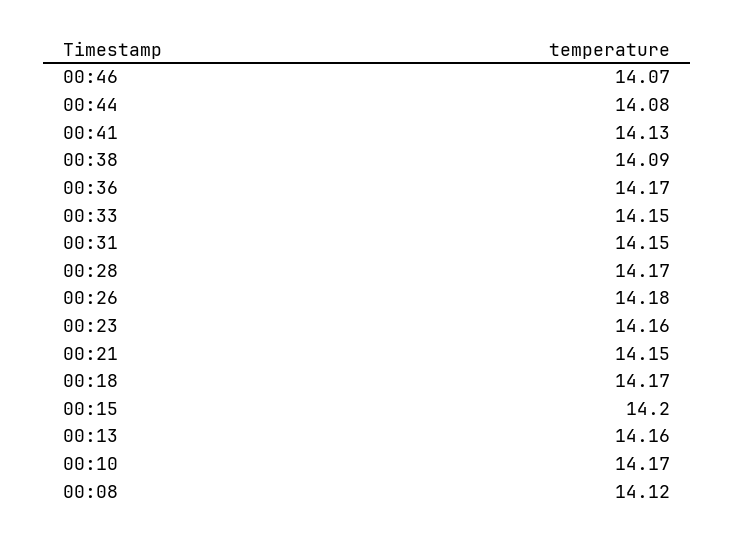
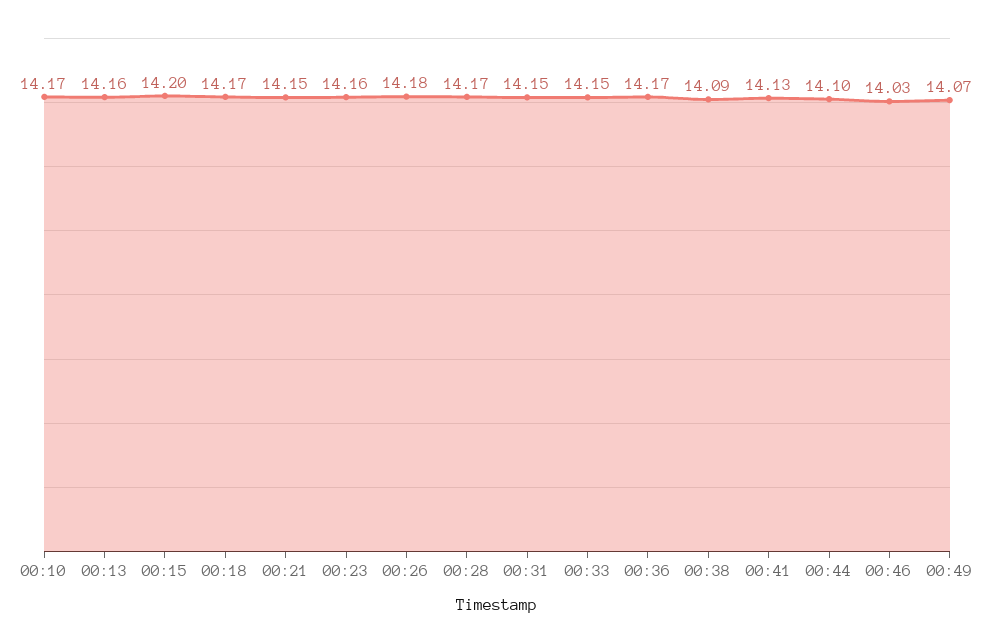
00:46: 14.07 -> 14.03
00:44: 14.08 -> 14.1
00:08: 14.12 -> none
00:49: none -> 14.07

